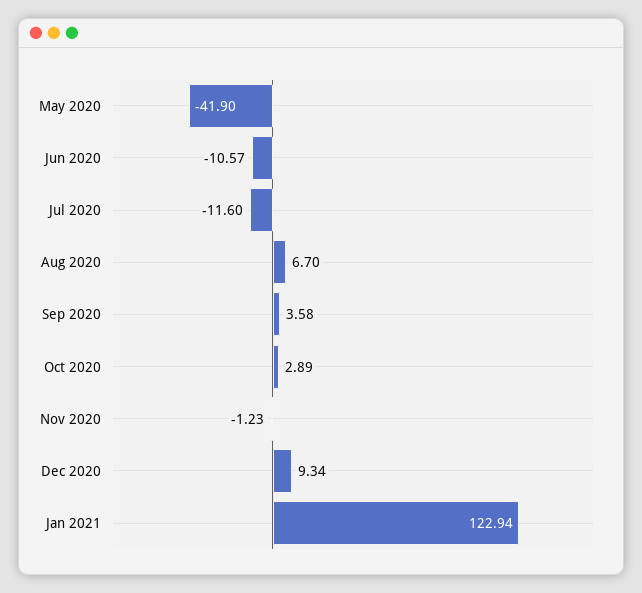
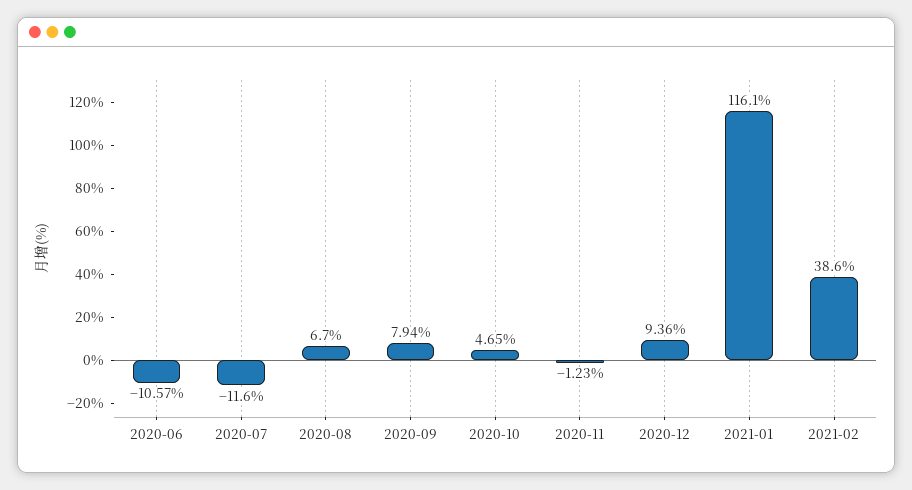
May 2020: -41.9 -> none
Sep 2020: 3.58 -> 7.94
Oct 2020: 2.89 -> 4.65
Dec 2020: 9.34 -> 9.36
Jan 2021: 122.94 -> 116.1
2021-02: none -> 38.6

